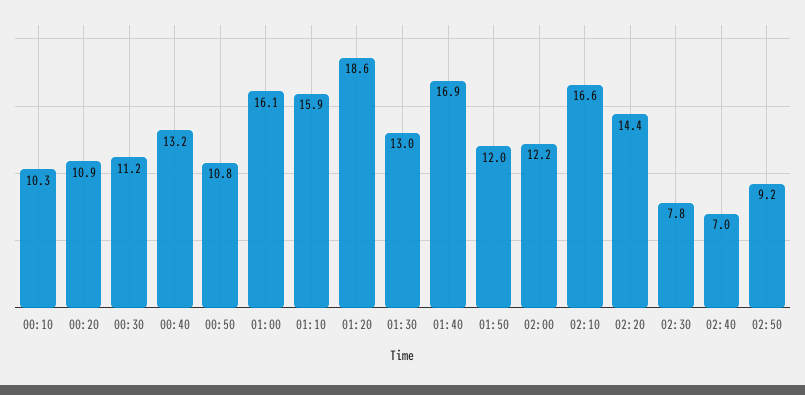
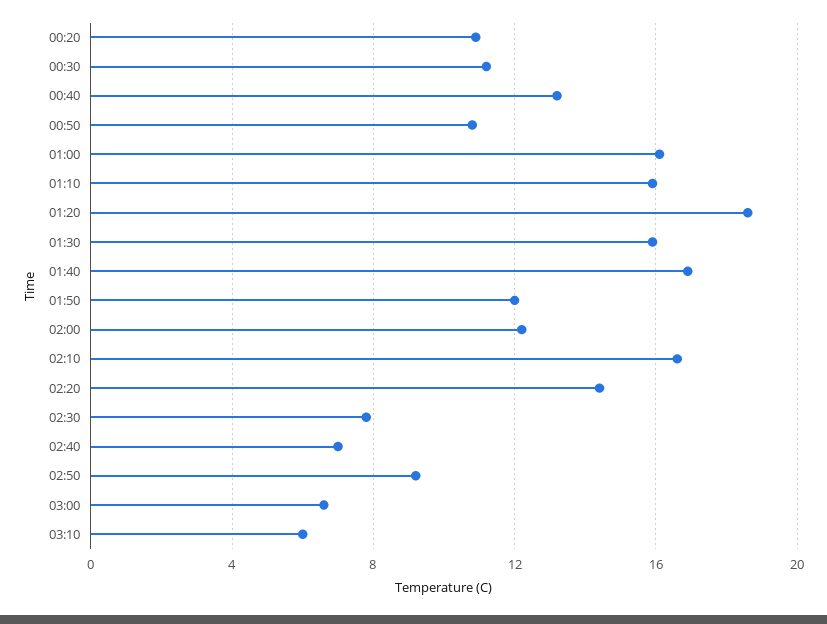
00:10: 10.3 -> none
01:30: 13 -> 16
03:00: none -> 6.5
03:10: none -> 6

